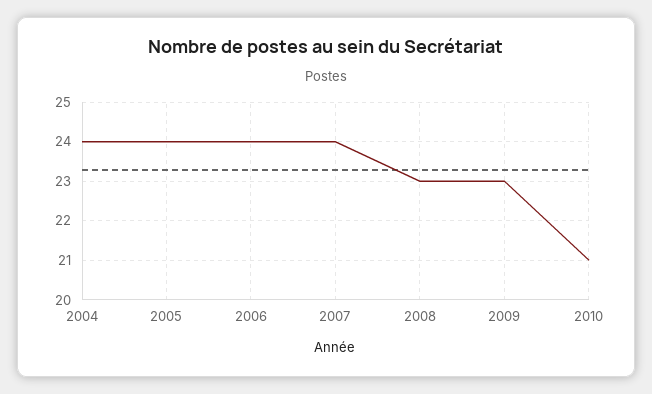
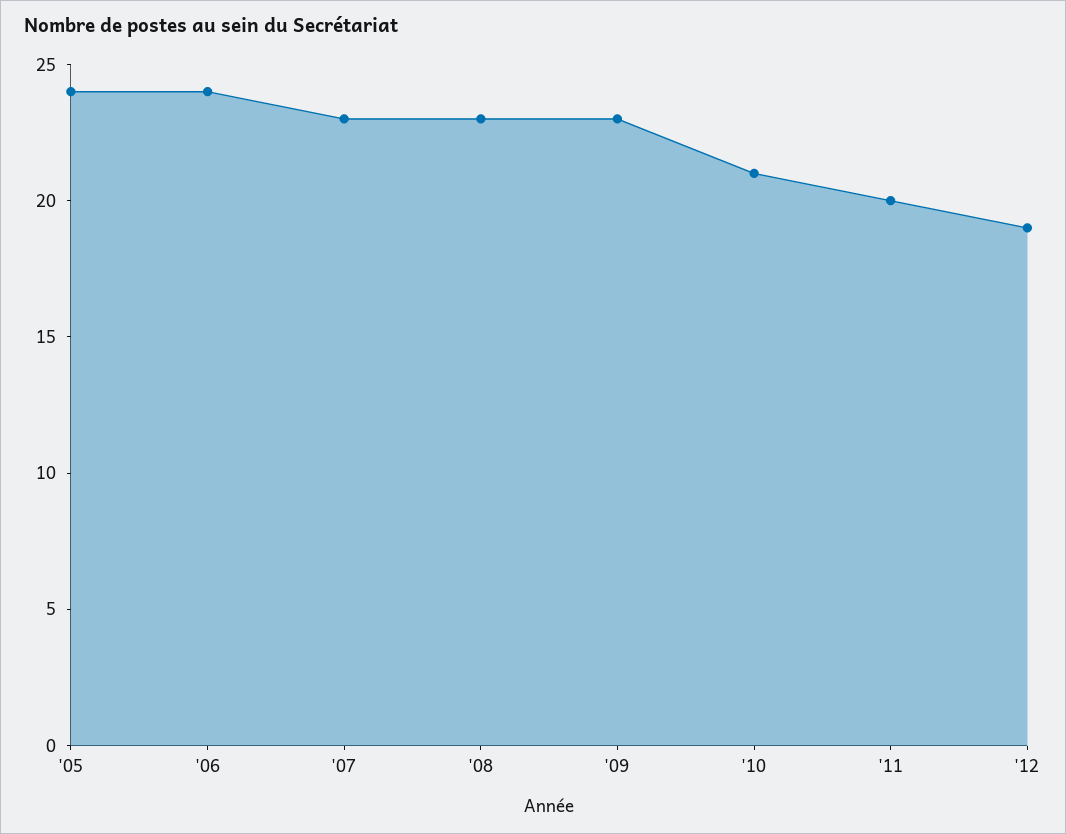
2004: 24 -> none
2007: 24 -> 23
'11: none -> 20
'12: none -> 19

